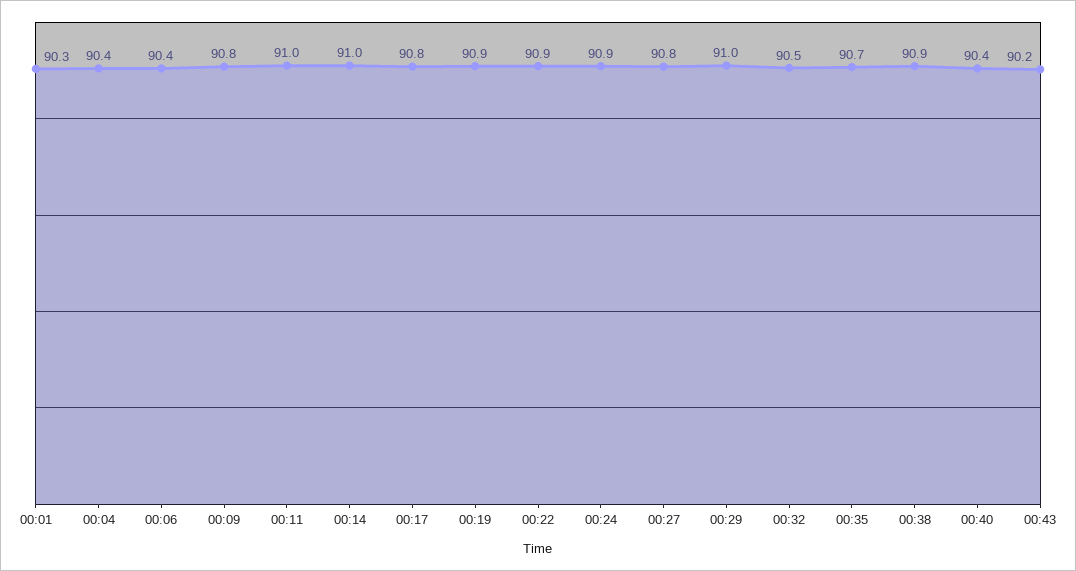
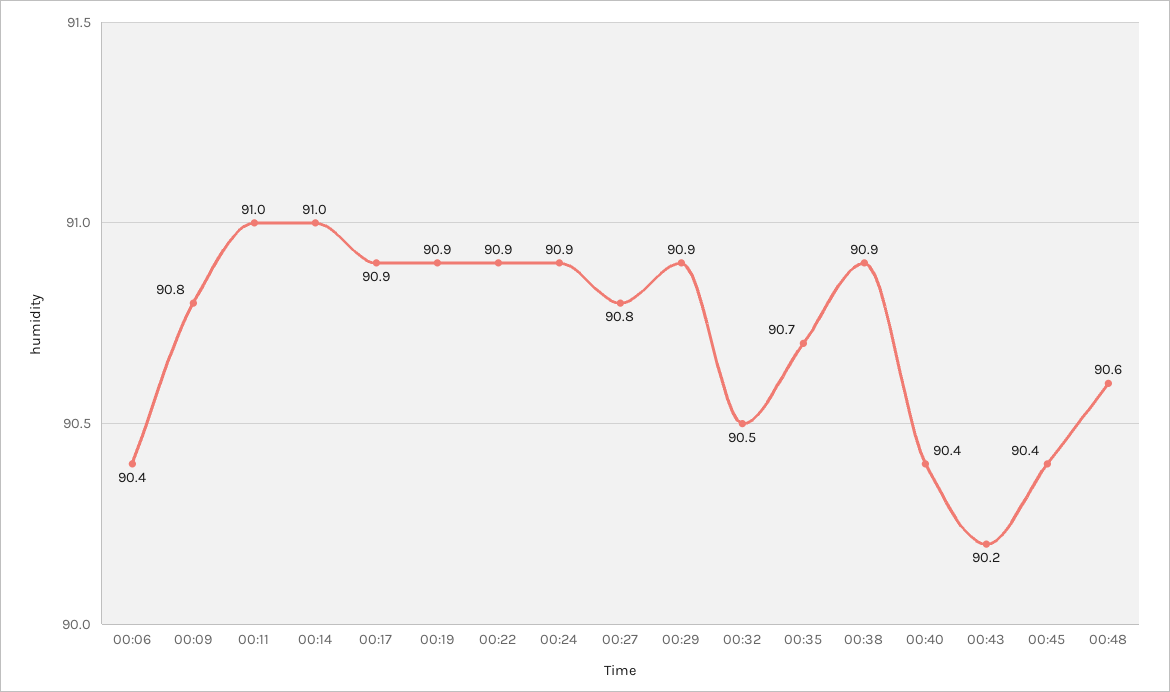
00:01: 90.3 -> none
00:04: 90.4 -> none
00:17: 90.8 -> 90.9
00:29: 91 -> 90.9
00:45: none -> 90.4
00:48: none -> 90.6

